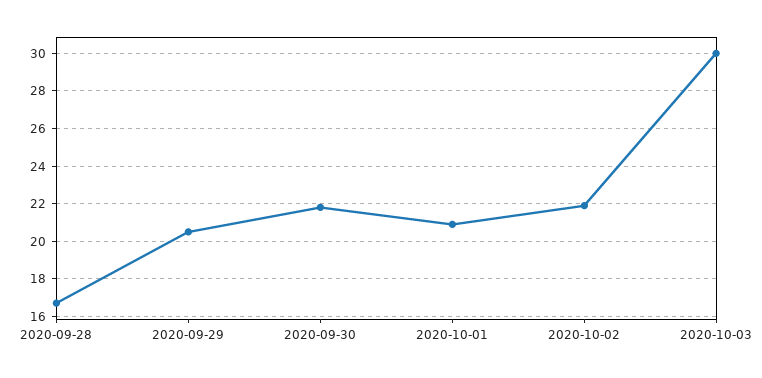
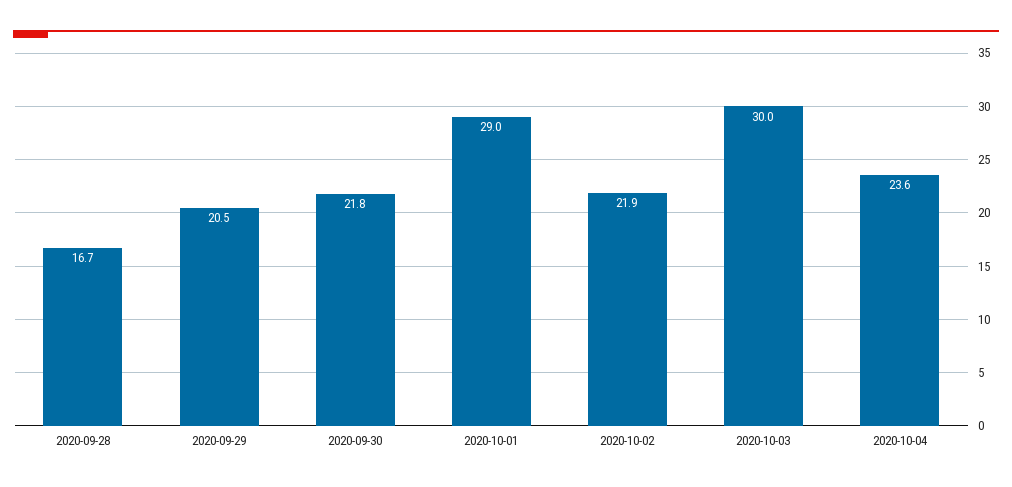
2020-10-01: 21 -> 29
2020-10-04: none -> 23.6

